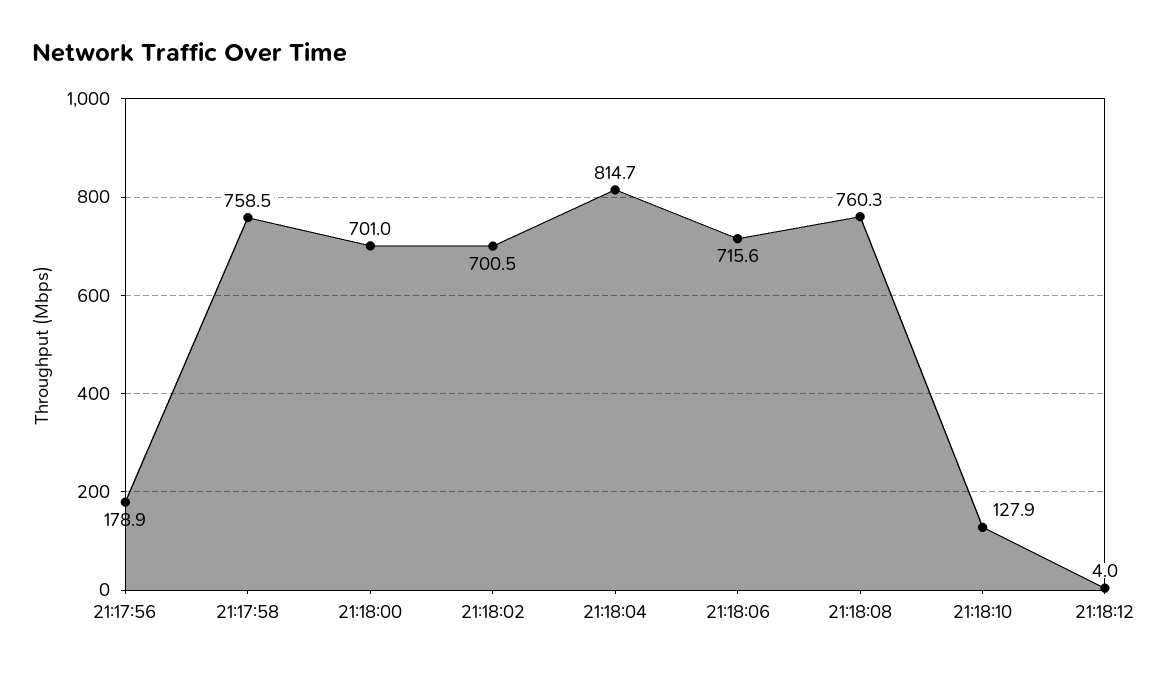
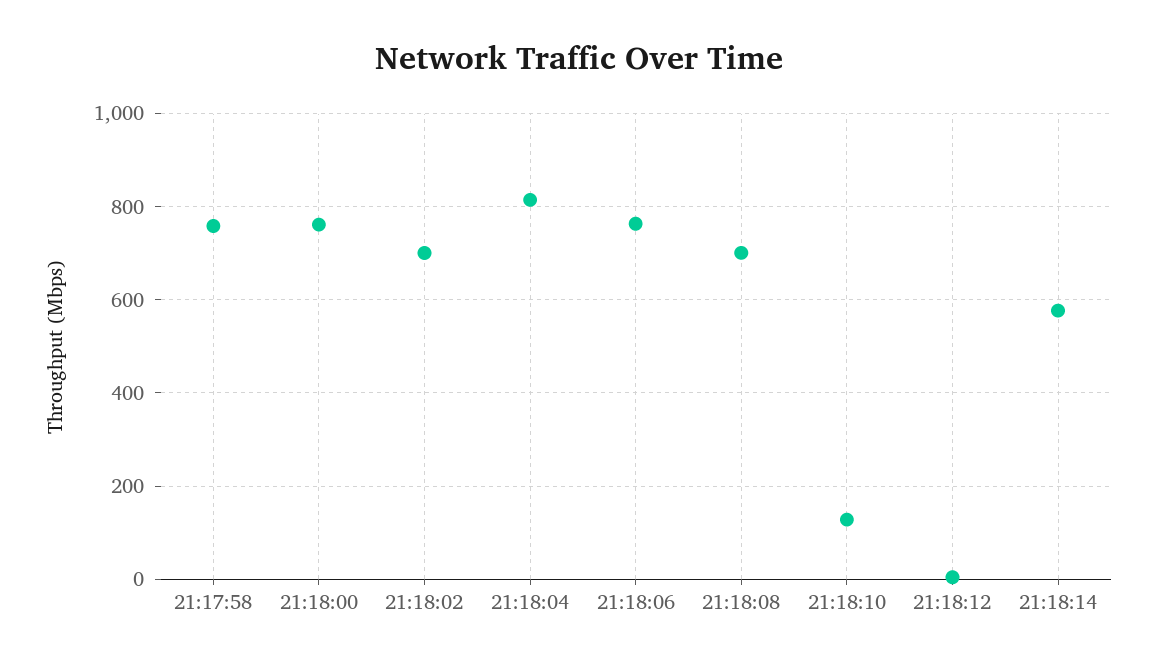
21:17:56: 178.9 -> none
21:18:00: 701 -> 760
21:18:06: 715.6 -> 760
21:18:08: 760.3 -> 700
21:18:14: none -> 580

